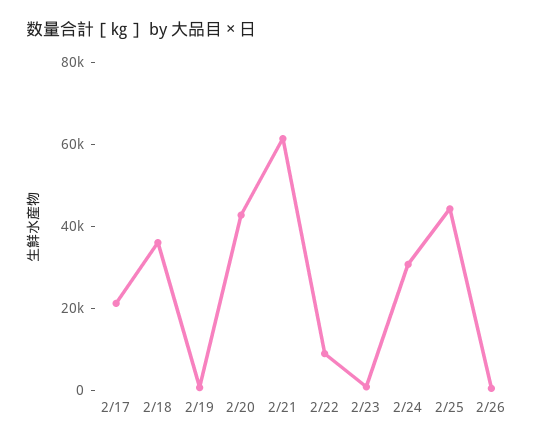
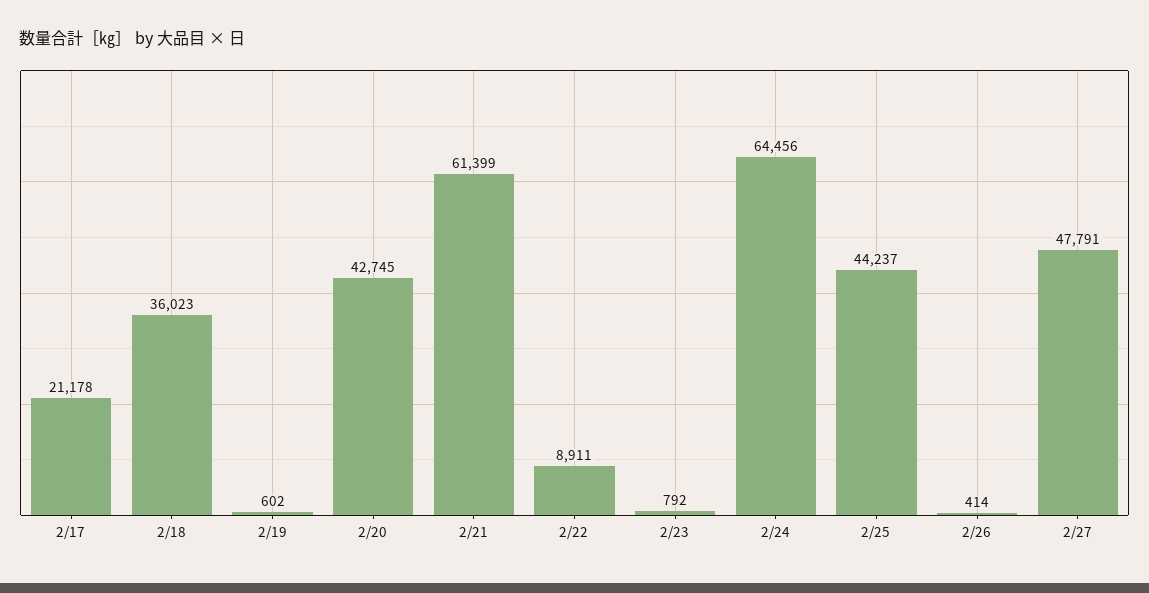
2/24: 30000 -> 64456
2/27: none -> 47791

